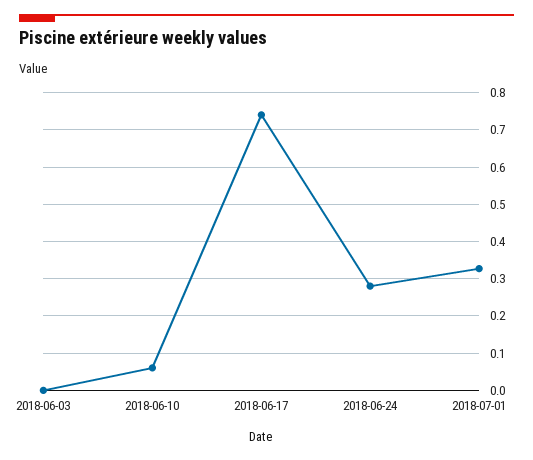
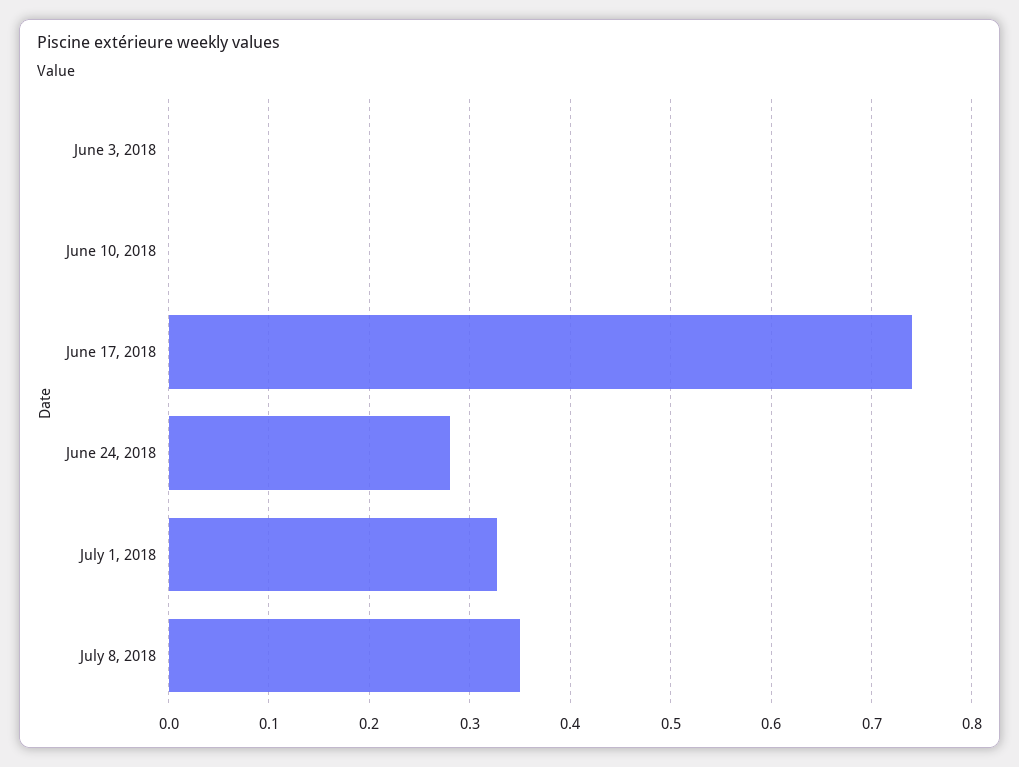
2018-06-10: 0.06 -> 0
July 8, 2018: none -> 0.35

